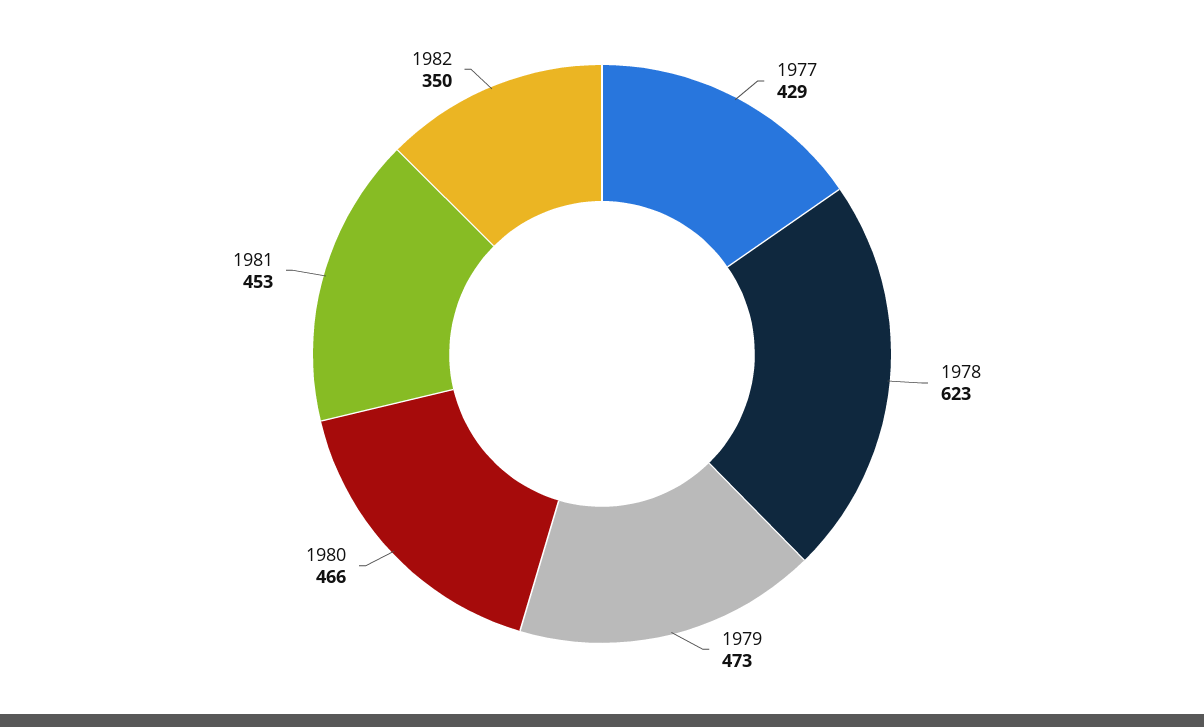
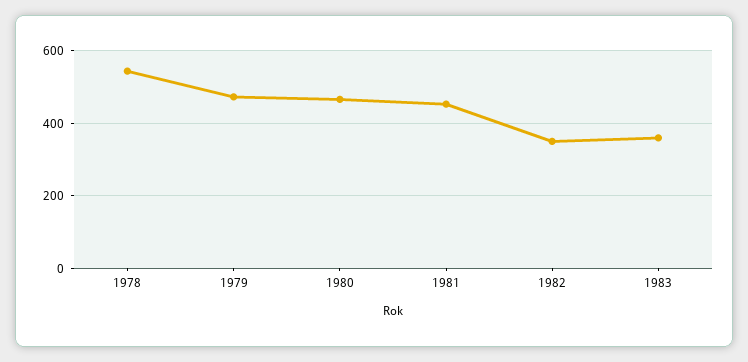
1977: 429 -> none
1978: 623 -> 540
1983: none -> 360

